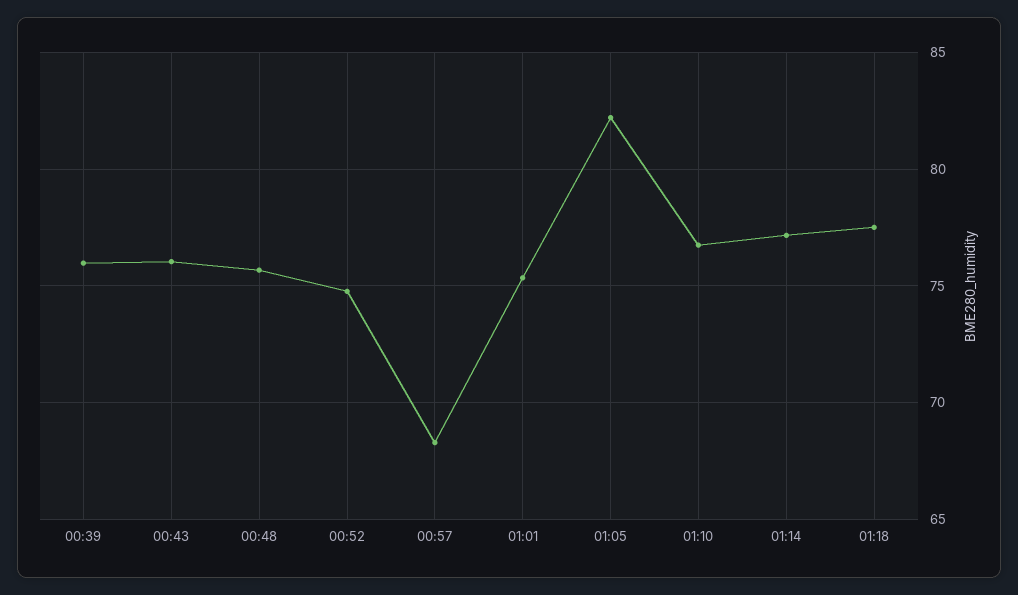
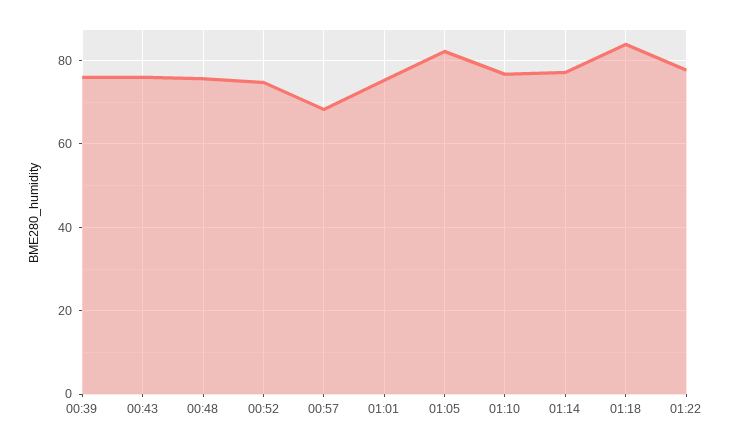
01:18: 77.5 -> 84
01:22: none -> 78

